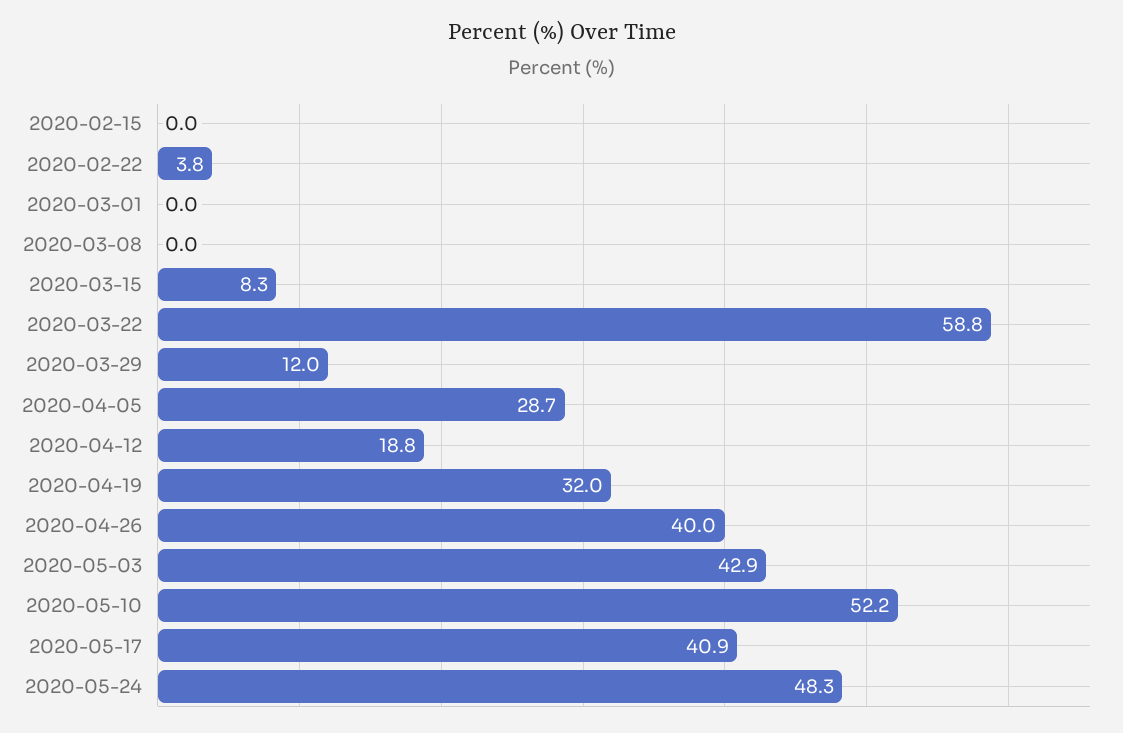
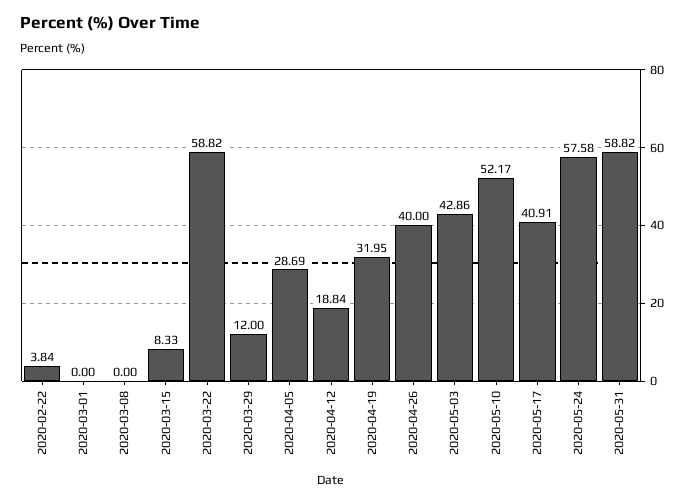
2020-02-15: 0 -> none
2020-05-24: 48.3 -> 57.58
2020-05-31: none -> 58.82

